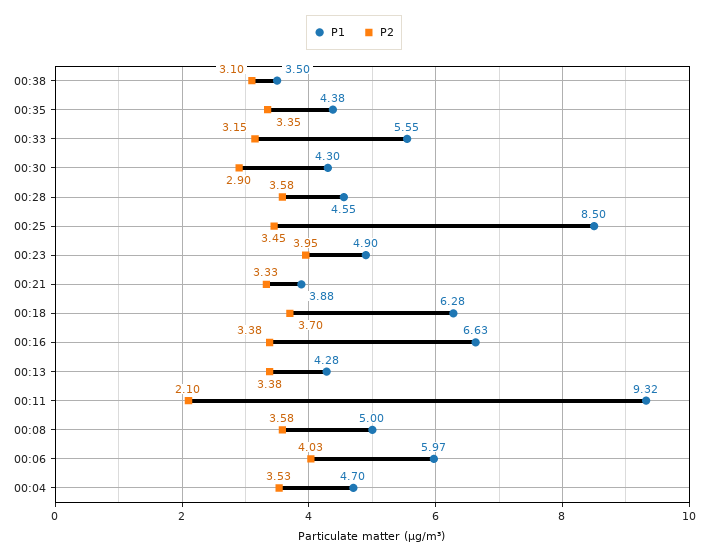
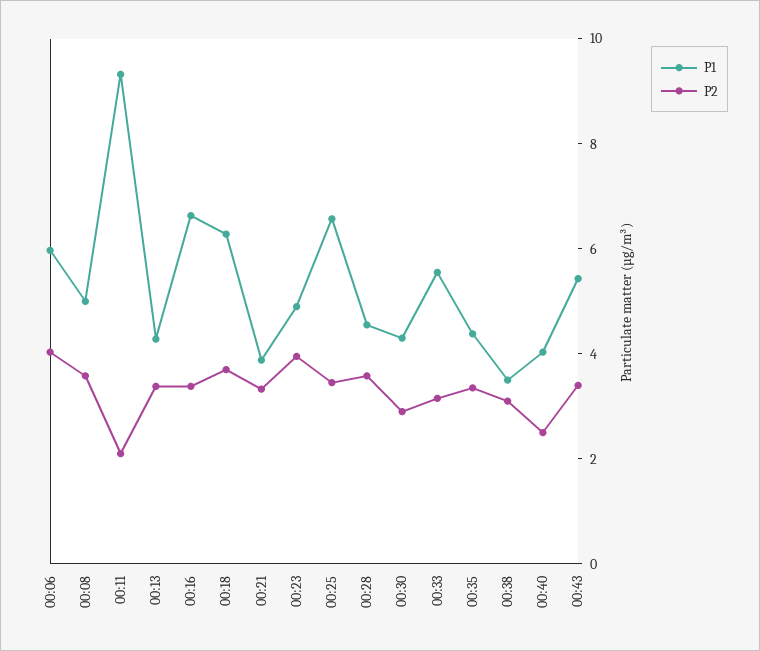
P1, 00:25: 8.5 -> 6.5
P1, 00:04: 4.7 -> none
P2, 00:04: 3.53 -> none
P1, 00:40: none -> 4
P2, 00:40: none -> 2.5
P1, 00:43: none -> 5.5
P2, 00:43: none -> 3.5

